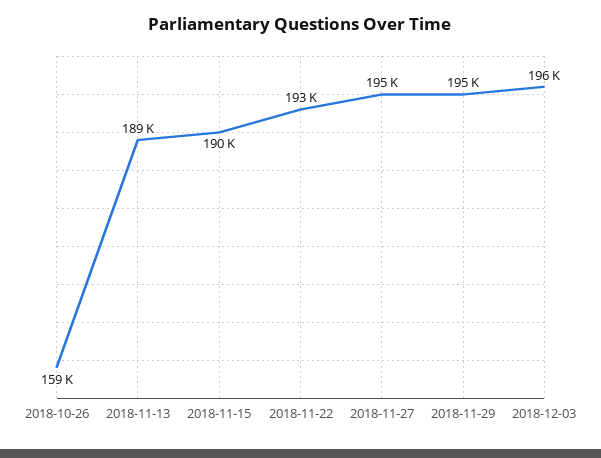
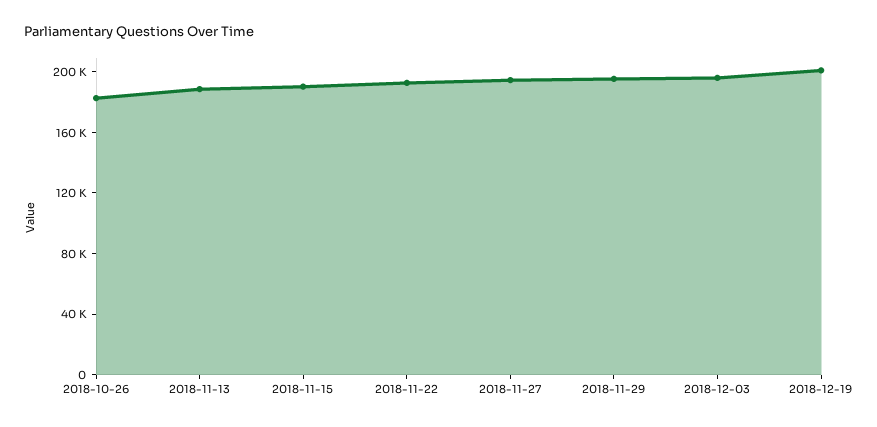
2018-10-26: 159000 -> 180000
2018-12-19: none -> 200000

